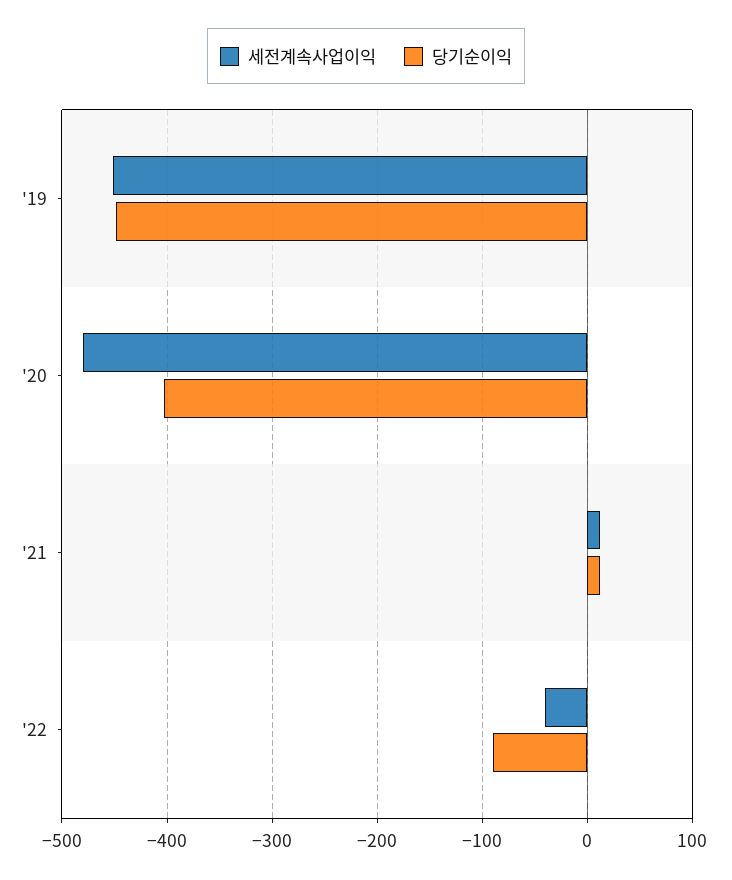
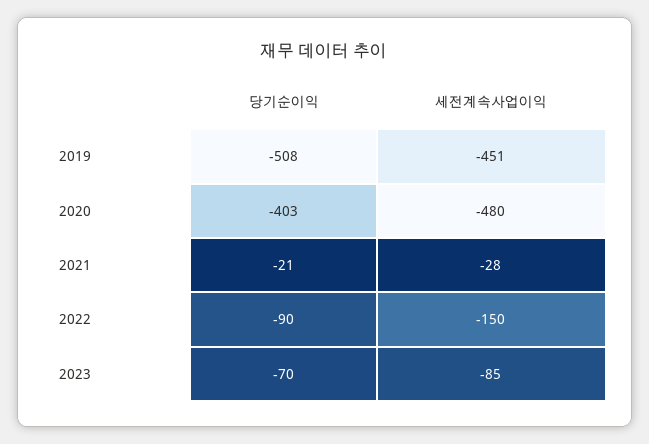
당기순이익, '19: -450 -> -508
세전계속사업이익, '21: 10 -> -28
당기순이익, '21: 10 -> -21
세전계속사업이익, '22: -40 -> -150
당기순이익, 2023: none -> -70
세전계속사업이익, 2023: none -> -85

